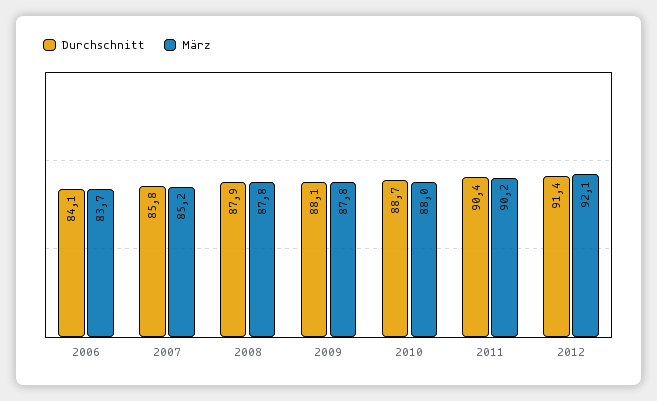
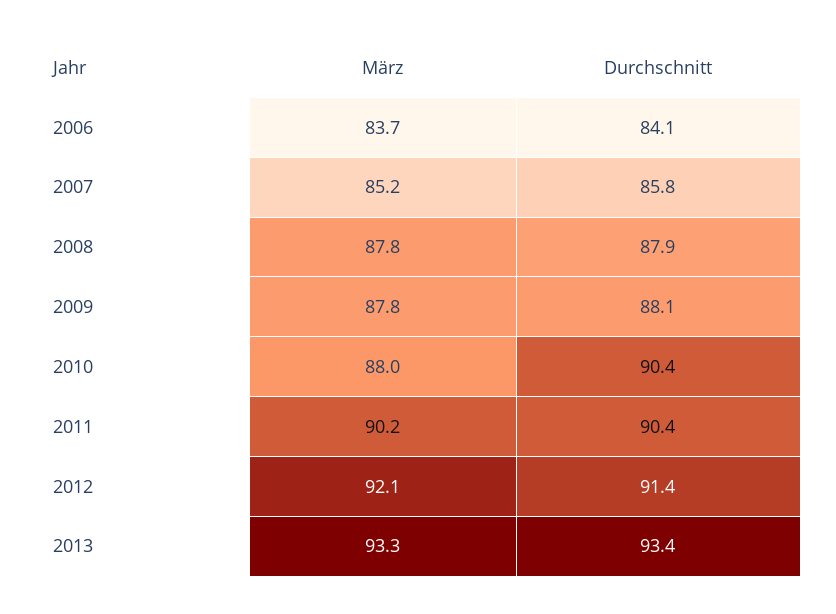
Durchschnitt, 2010: 88.7 -> 90.4
März, 2013: none -> 93.3
Durchschnitt, 2013: none -> 93.4

